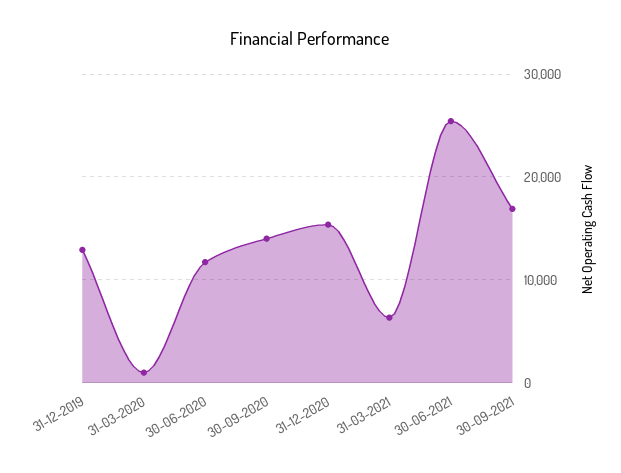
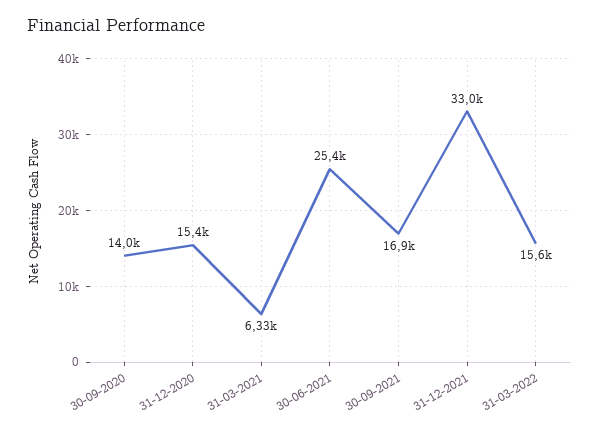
31-12-2019: 13000 -> none
31-03-2020: 1000 -> none
30-06-2020: 12000 -> none
31-12-2021: none -> 33000
31-03-2022: none -> 15600

